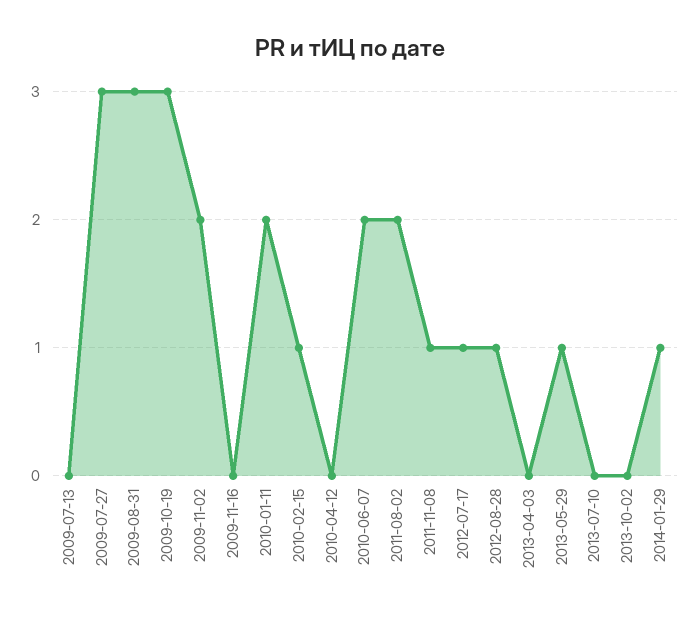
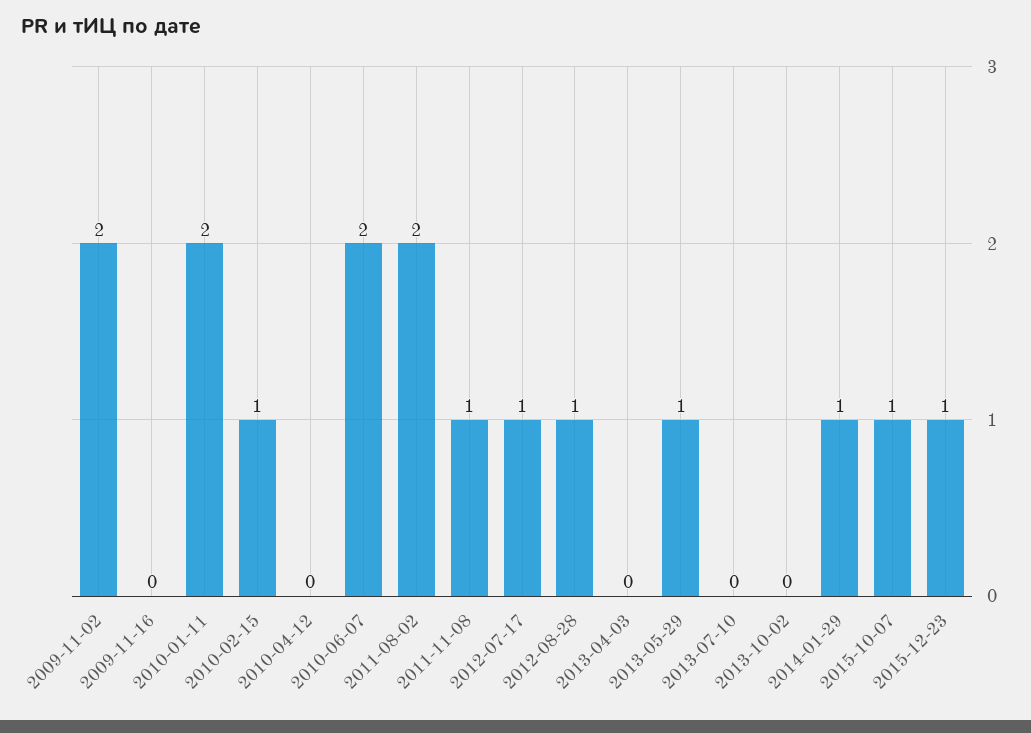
2009-07-13: 0 -> none
2009-07-27: 3 -> none
2009-08-31: 3 -> none
2009-10-19: 3 -> none
2015-10-07: none -> 1
2015-12-23: none -> 1

